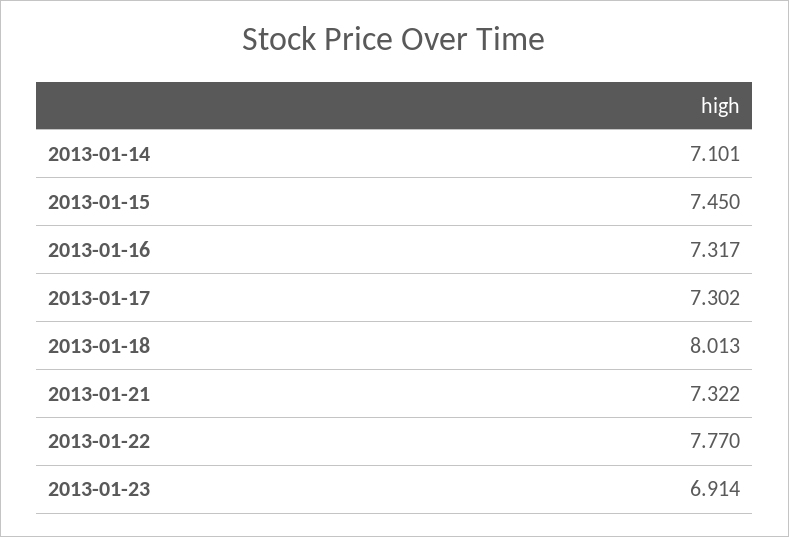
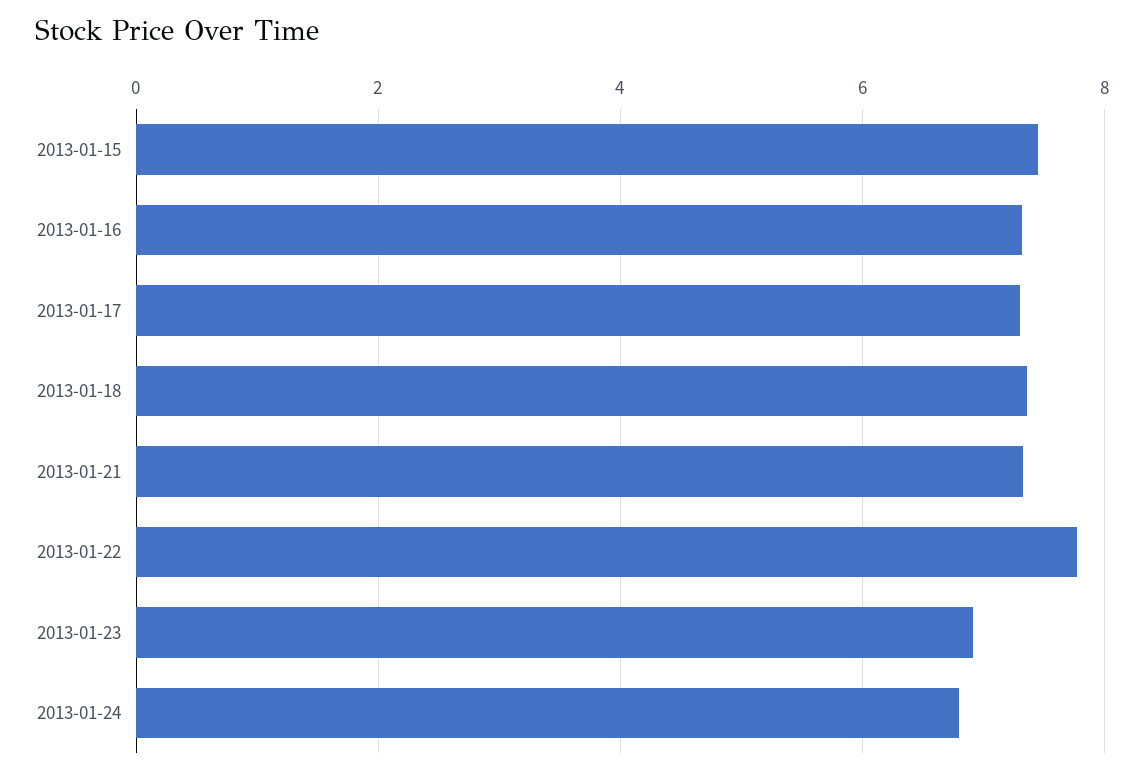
2013-01-14: 7.101 -> none
2013-01-18: 8.013 -> 7.4
2013-01-24: none -> 6.8

